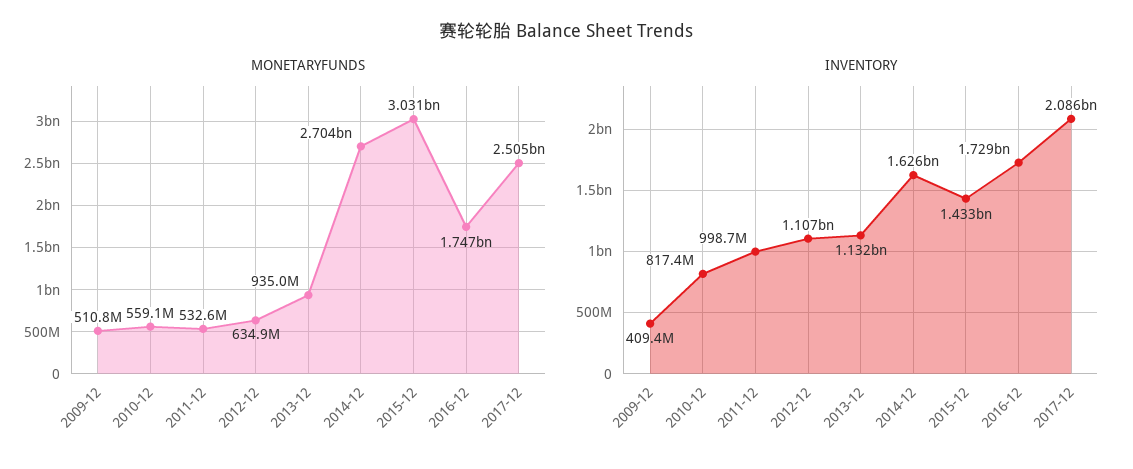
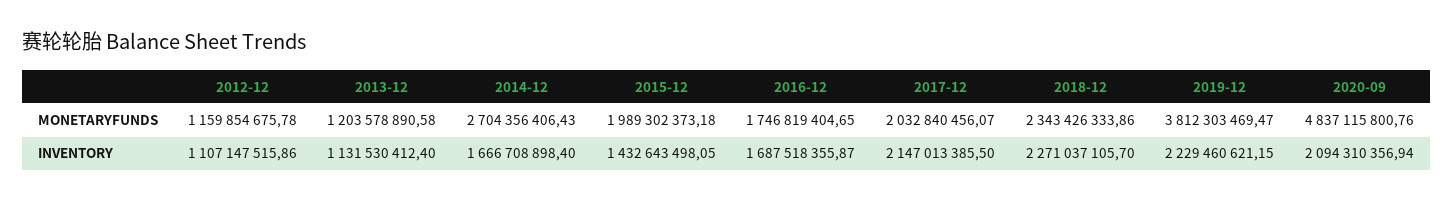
MONETARYFUNDS, 2009-12: 510800000 -> none
MONETARYFUNDS, 2010-12: 559100000 -> none
MONETARYFUNDS, 2011-12: 532600000 -> none
MONETARYFUNDS, 2012-12: 634900000 -> 1159854675.78
MONETARYFUNDS, 2013-12: 935000000 -> 1203578890.58
MONETARYFUNDS, 2015-12: 3031000000 -> 1989302373.18
MONETARYFUNDS, 2017-12: 2505000000 -> 2032840456.07
INVENTORY, 2009-12: 409400000 -> none
INVENTORY, 2010-12: 817400000 -> none
INVENTORY, 2011-12: 998700000 -> none
INVENTORY, 2014-12: 1626000000 -> 1666708898.4
INVENTORY, 2016-12: 1729000000 -> 1687518355.87
INVENTORY, 2017-12: 2086000000 -> 2147013385.5
MONETARYFUNDS, 2018-12: none -> 2343426333.86
MONETARYFUNDS, 2019-12: none -> 3812303469.47
MONETARYFUNDS, 2020-09: none -> 4837115800.76
INVENTORY, 2018-12: none -> 2271037105.7
INVENTORY, 2019-12: none -> 2229460621.15
INVENTORY, 2020-09: none -> 2094310356.94

